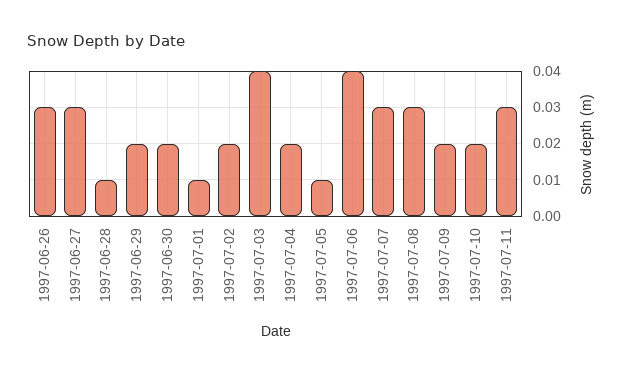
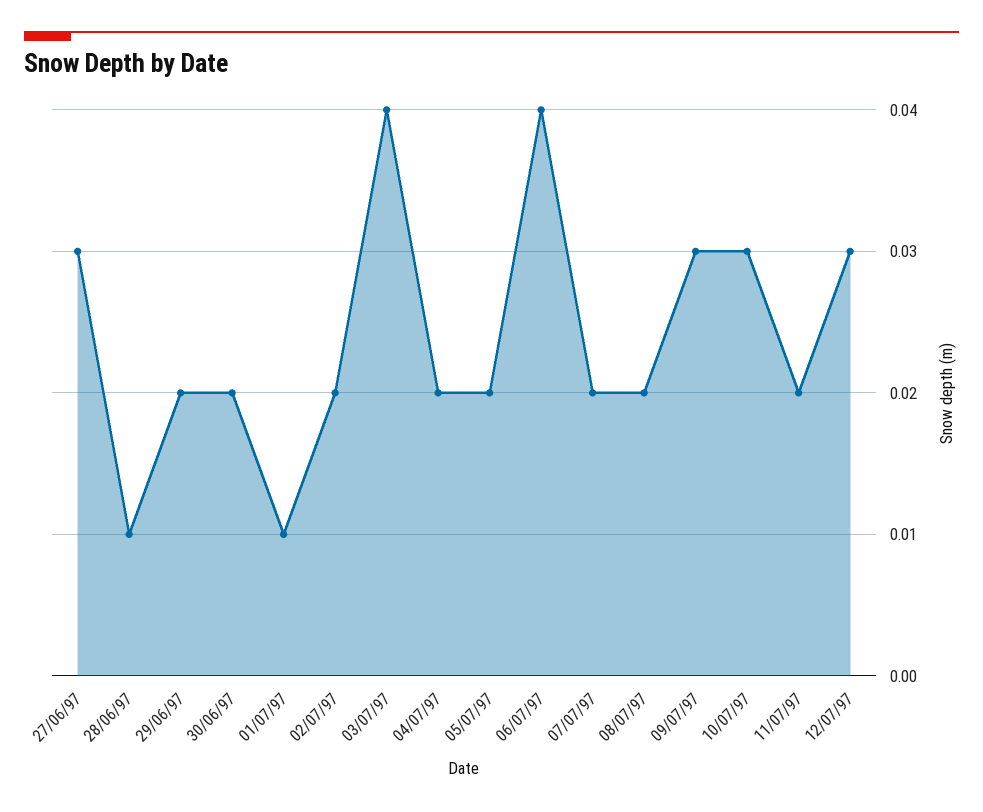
1997-06-26: 0.03 -> none
1997-07-05: 0.01 -> 0.02
1997-07-07: 0.03 -> 0.02
1997-07-08: 0.03 -> 0.02
1997-07-09: 0.02 -> 0.03
1997-07-10: 0.02 -> 0.03
1997-07-11: 0.03 -> 0.02
12/07/97: none -> 0.03

